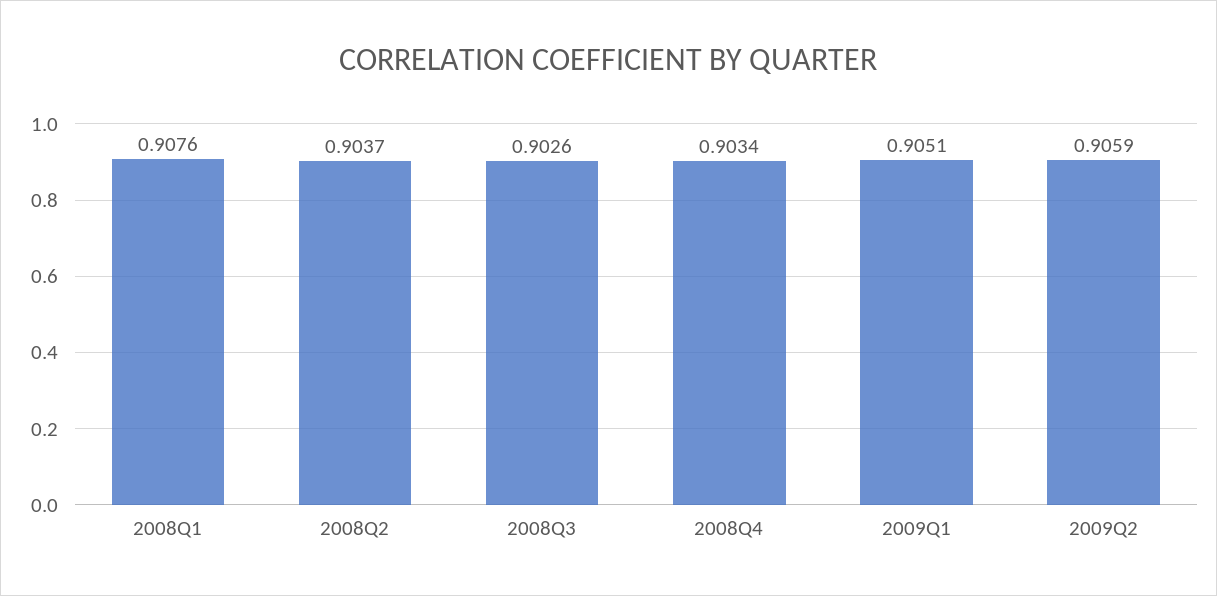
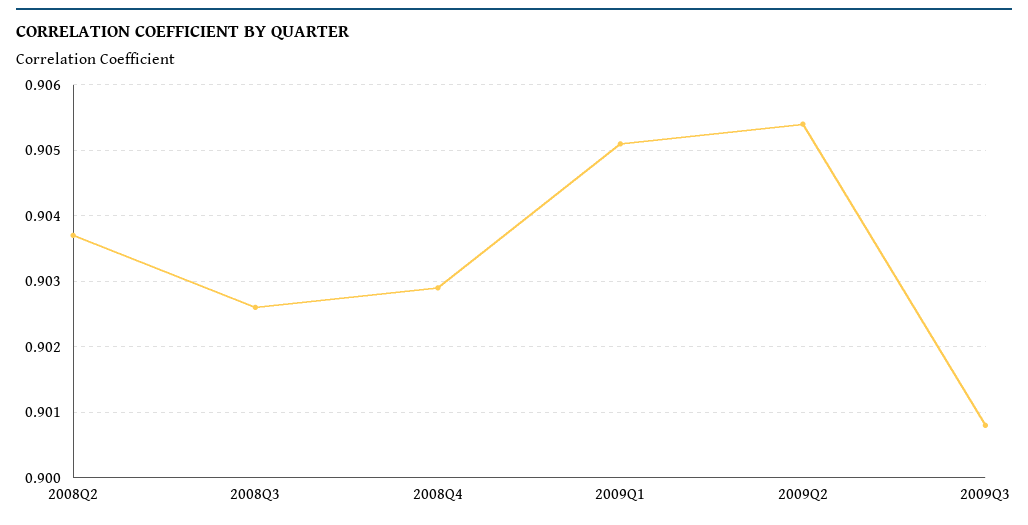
2008Q1: 0.9076 -> none
2008Q4: 0.9034 -> 0.9029
2009Q2: 0.9059 -> 0.9054
2009Q3: none -> 0.9008

